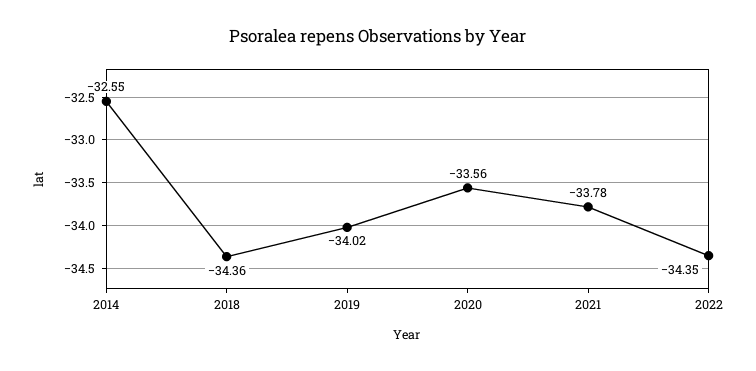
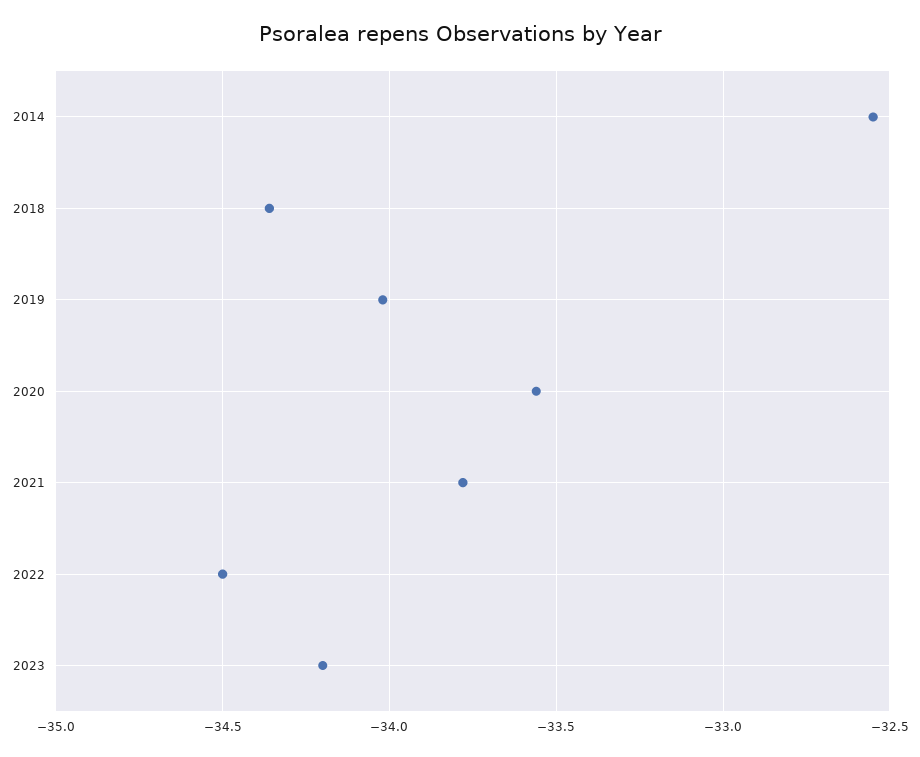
2022: -34.35 -> -34.5
2023: none -> -34.2

